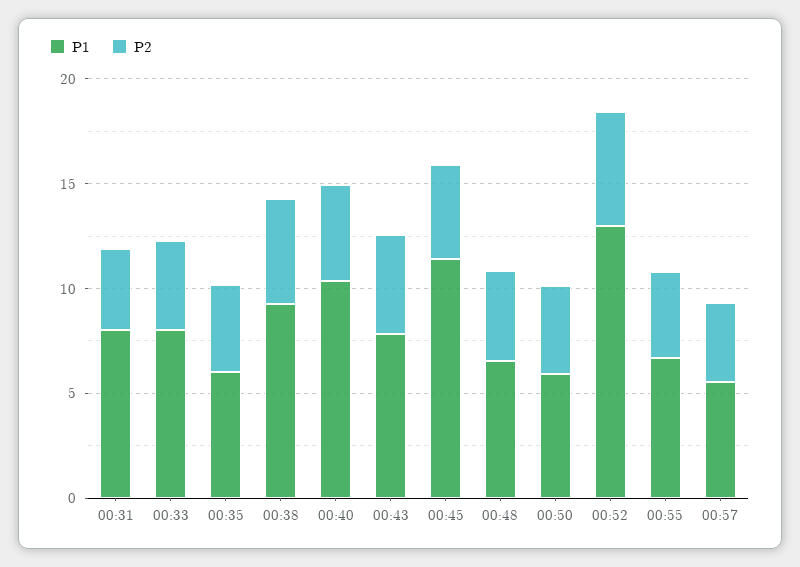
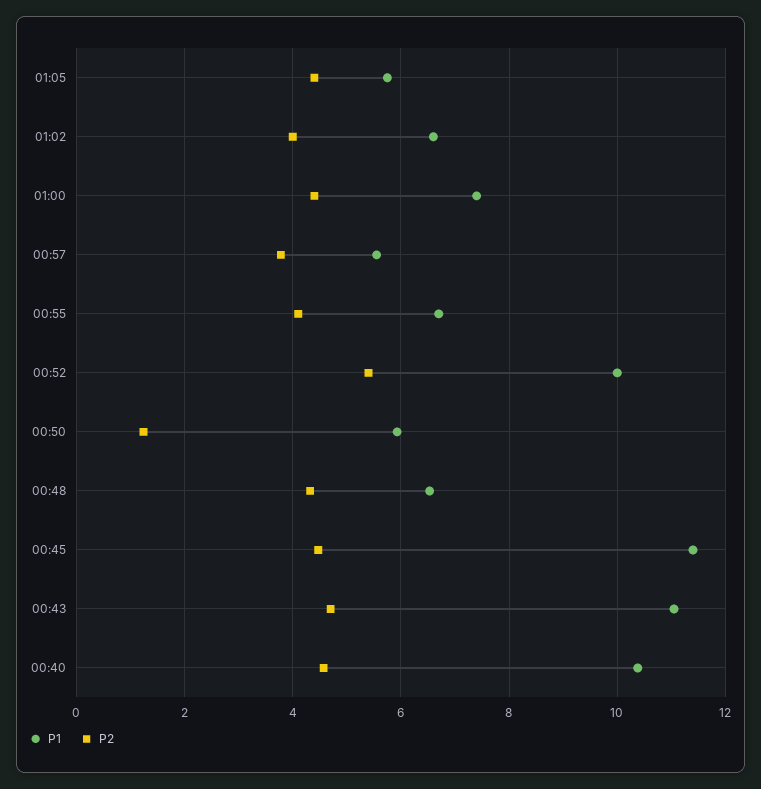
P1, 00:31: 8 -> none
P2, 00:31: 4 -> none
P1, 00:33: 8 -> none
P2, 00:33: 4 -> none
P1, 00:35: 6 -> none
P2, 00:35: 4 -> none
P1, 00:38: 9 -> none
P2, 00:38: 5 -> none
P1, 00:43: 8 -> 11
P2, 00:50: 4 -> 1.2
P1, 00:52: 13 -> 10
P1, 01:05: none -> 5.8
P2, 01:05: none -> 4.4
P1, 01:02: none -> 6.6
P2, 01:02: none -> 4
P1, 01:00: none -> 7.4
P2, 01:00: none -> 4.4

